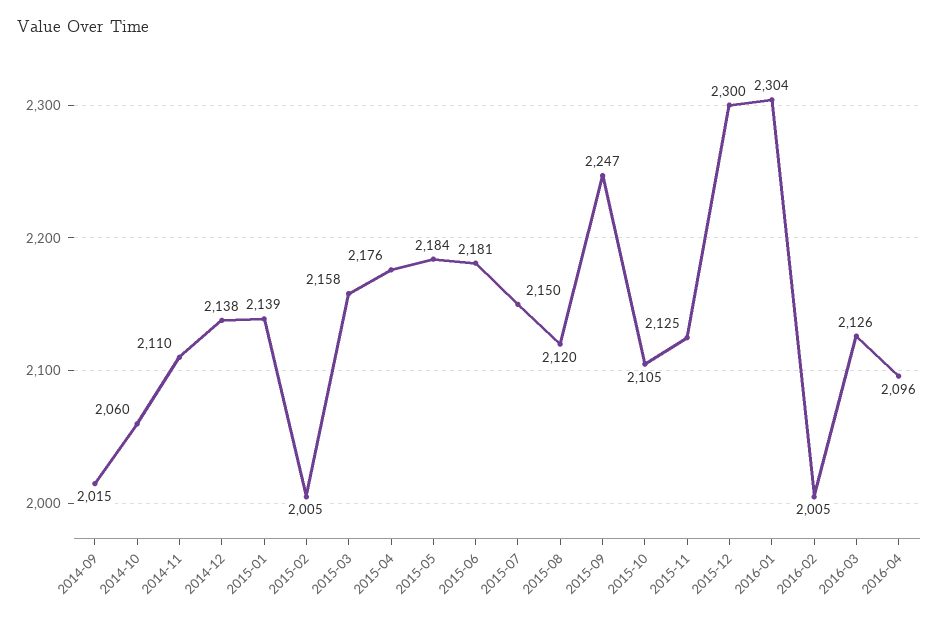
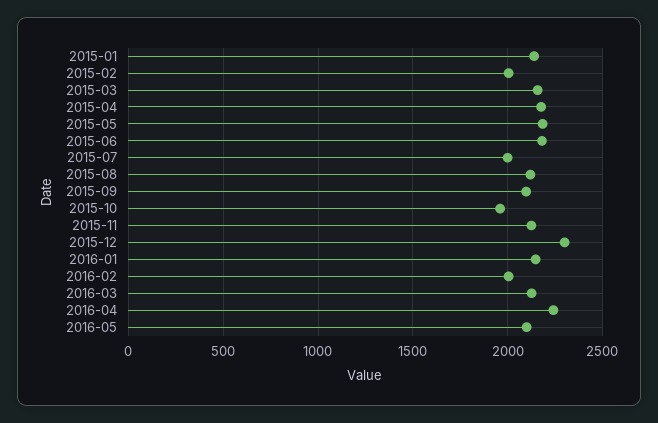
2014-09: 2015 -> none
2014-10: 2060 -> none
2014-11: 2110 -> none
2014-12: 2138 -> none
2015-07: 2150 -> 2000
2015-09: 2247 -> 2100
2015-10: 2105 -> 1950
2016-01: 2304 -> 2150
2016-04: 2096 -> 2250
2016-05: none -> 2100

